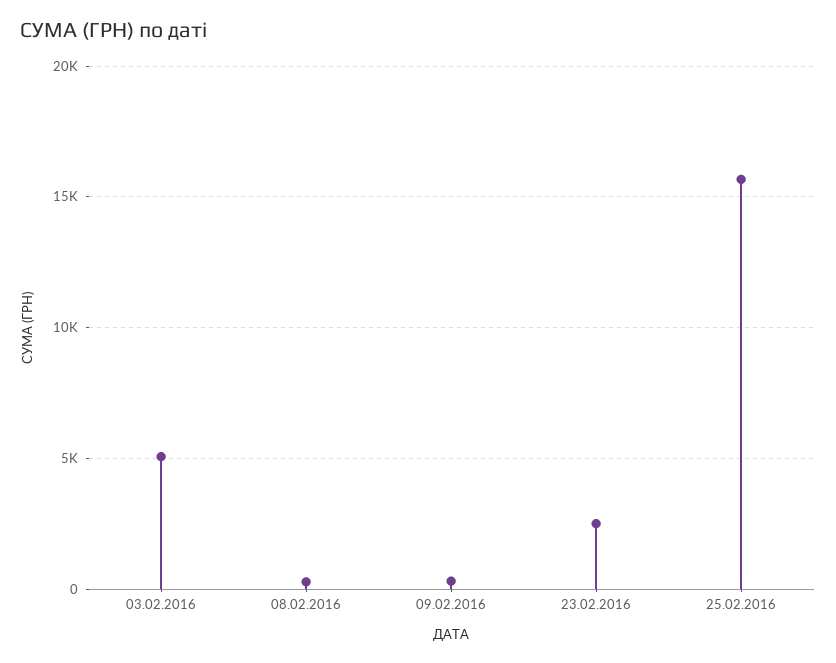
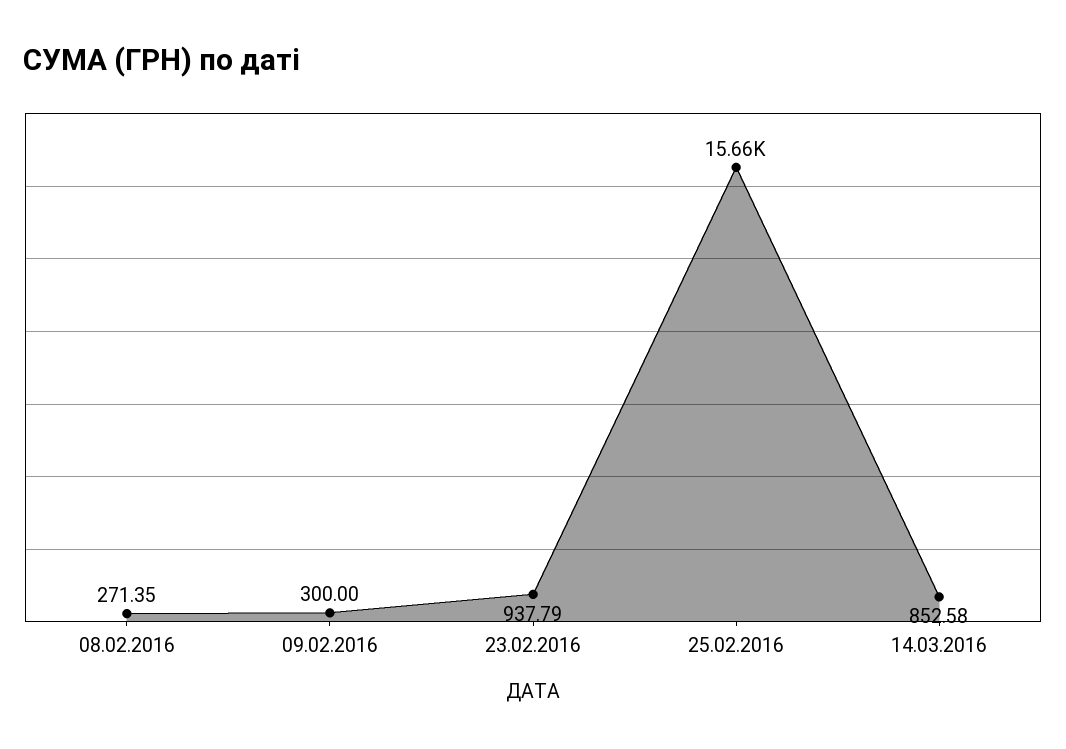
03.02.2016: 5000 -> none
23.02.2016: 2500 -> 937.79
14.03.2016: none -> 852.58

